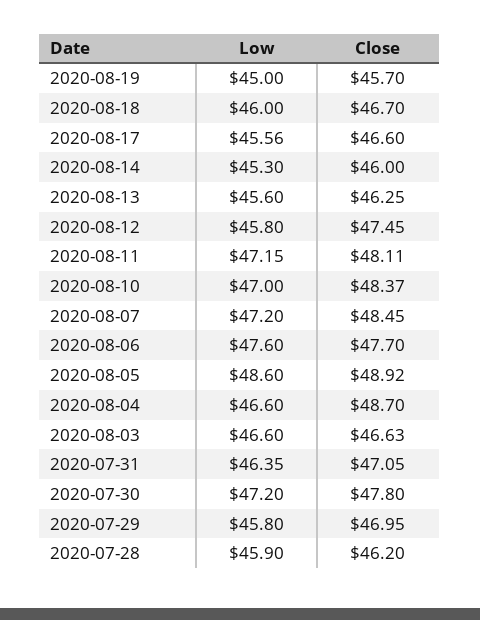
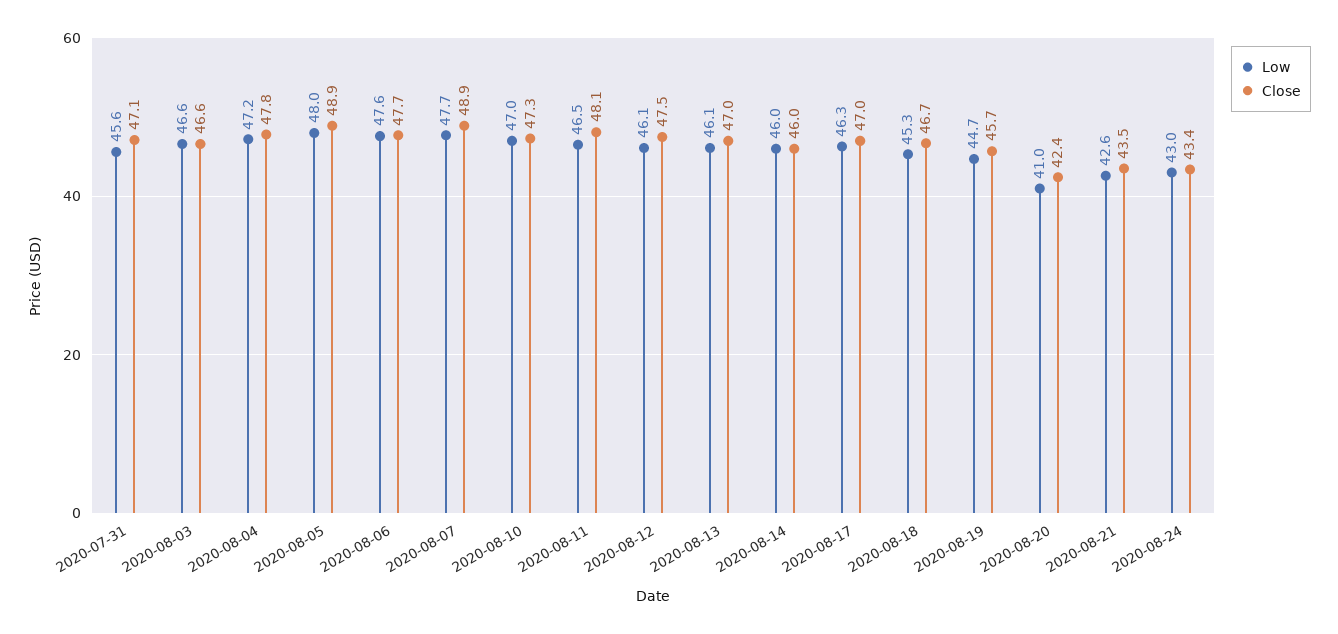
Low, 2020-08-19: 45 -> 44.7
Low, 2020-08-18: 46 -> 45.3
Low, 2020-08-17: 45.56 -> 46.3
Close, 2020-08-17: 46.6 -> 47
Low, 2020-08-14: 45.3 -> 46
Low, 2020-08-13: 45.6 -> 46.1
Close, 2020-08-13: 46.25 -> 47
Low, 2020-08-12: 45.8 -> 46.1
Low, 2020-08-11: 47.15 -> 46.5
Close, 2020-08-10: 48.37 -> 47.3
Low, 2020-08-07: 47.2 -> 47.7
Close, 2020-08-07: 48.45 -> 48.9
Low, 2020-08-05: 48.6 -> 48
Low, 2020-08-04: 46.6 -> 47.2
Close, 2020-08-04: 48.7 -> 47.8
Low, 2020-07-31: 46.35 -> 45.6
Low, 2020-07-30: 47.2 -> none
Close, 2020-07-30: 47.8 -> none
Low, 2020-07-29: 45.8 -> none
Close, 2020-07-29: 46.95 -> none
Low, 2020-07-28: 45.9 -> none
Close, 2020-07-28: 46.2 -> none
Low, 2020-08-20: none -> 41
Close, 2020-08-20: none -> 42.4
Low, 2020-08-21: none -> 42.6
Close, 2020-08-21: none -> 43.5
Low, 2020-08-24: none -> 43
Close, 2020-08-24: none -> 43.4

